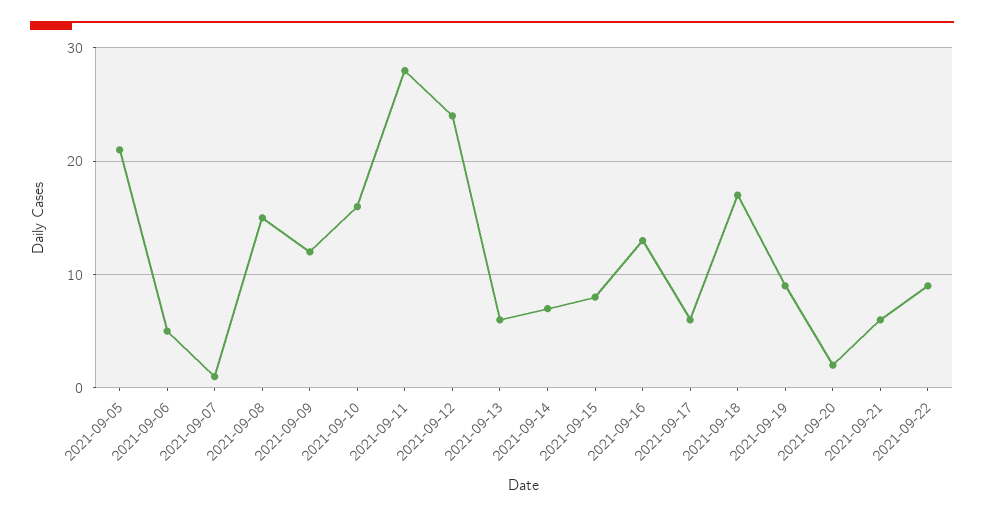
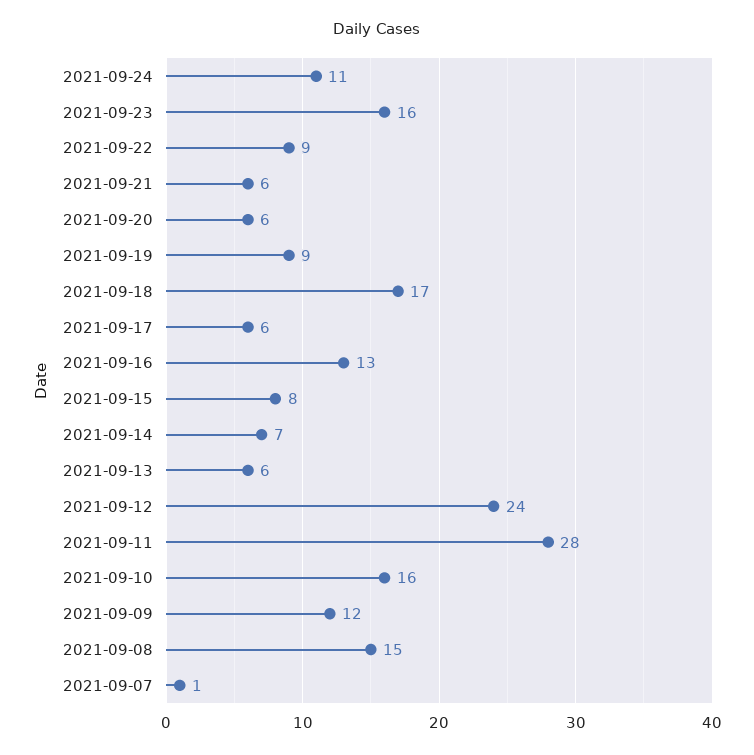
2021-09-05: 21 -> none
2021-09-06: 5 -> none
2021-09-20: 2 -> 6
2021-09-24: none -> 11
2021-09-23: none -> 16

